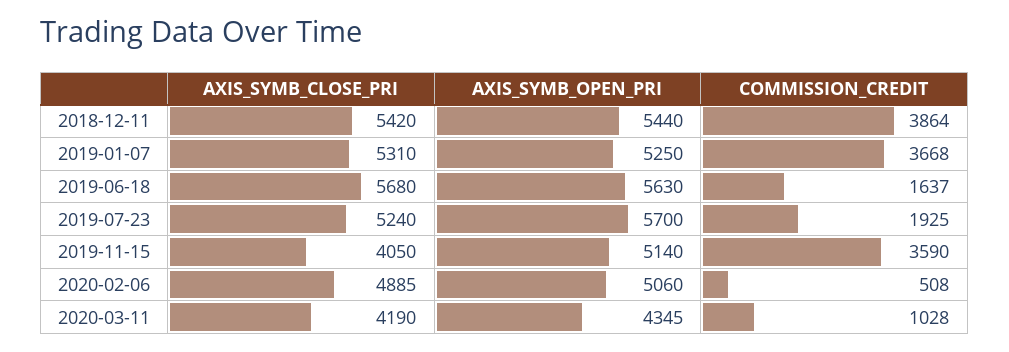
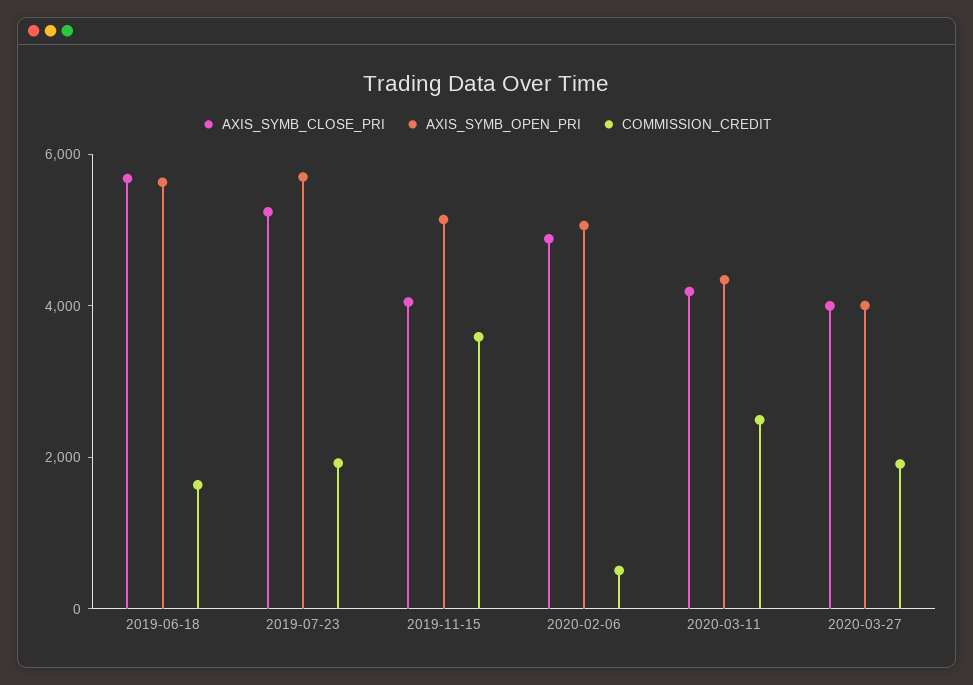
AXIS_SYMB_CLOSE_PRI, 2018-12-11: 5420 -> none
AXIS_SYMB_OPEN_PRI, 2018-12-11: 5440 -> none
COMMISSION_CREDIT, 2018-12-11: 3864 -> none
AXIS_SYMB_CLOSE_PRI, 2019-01-07: 5310 -> none
AXIS_SYMB_OPEN_PRI, 2019-01-07: 5250 -> none
COMMISSION_CREDIT, 2019-01-07: 3668 -> none
COMMISSION_CREDIT, 2020-03-11: 1028 -> 2500
AXIS_SYMB_CLOSE_PRI, 2020-03-27: none -> 4000
AXIS_SYMB_OPEN_PRI, 2020-03-27: none -> 4000
COMMISSION_CREDIT, 2020-03-27: none -> 2000

